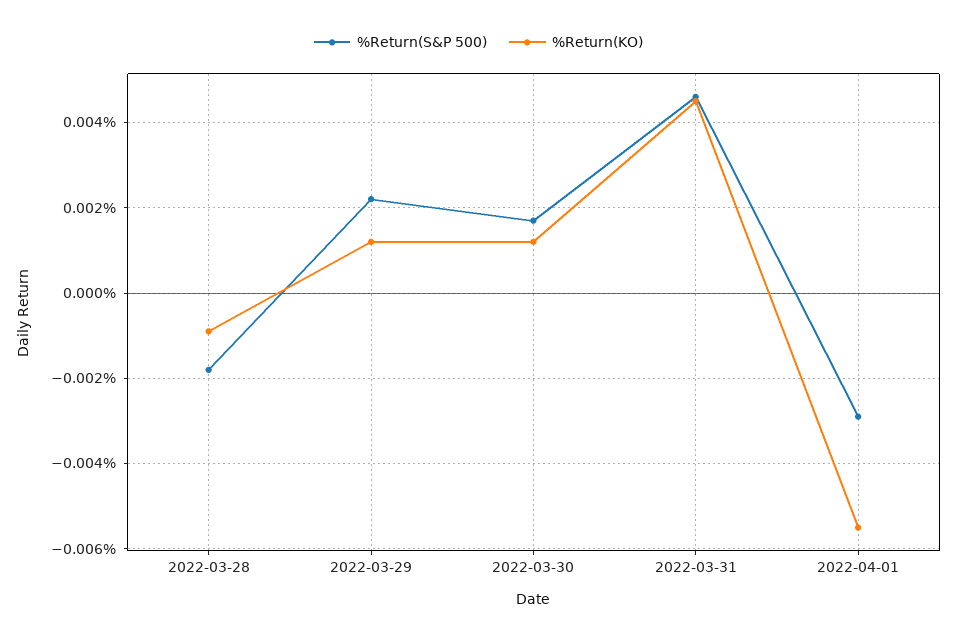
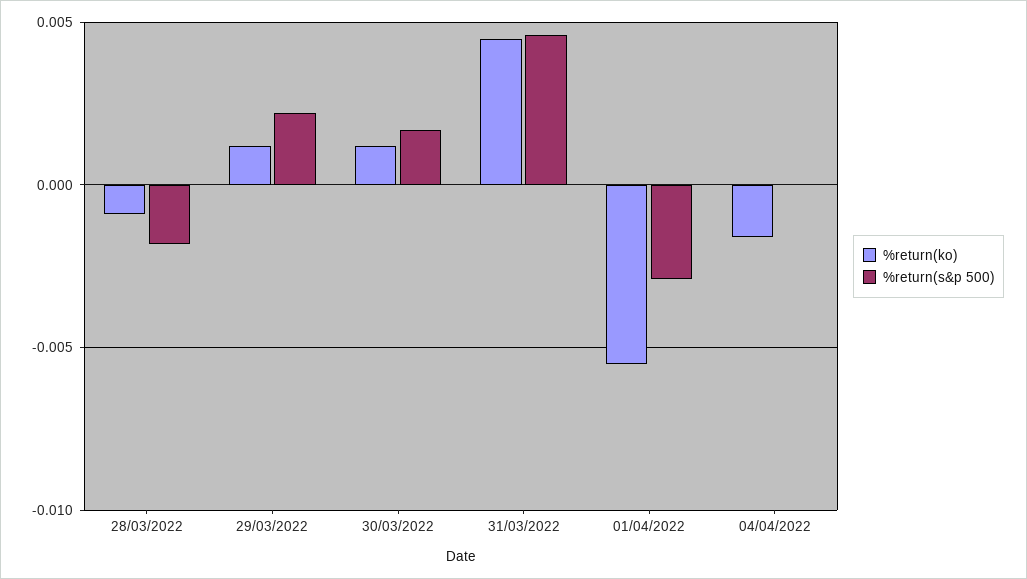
%Return(KO), 04/04/2022: none -> -0.0015
%Return(S&P 500), 04/04/2022: none -> 0

